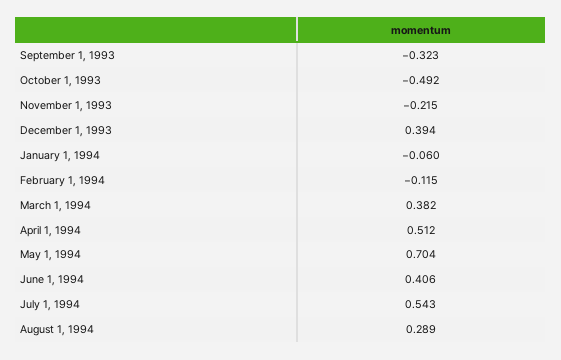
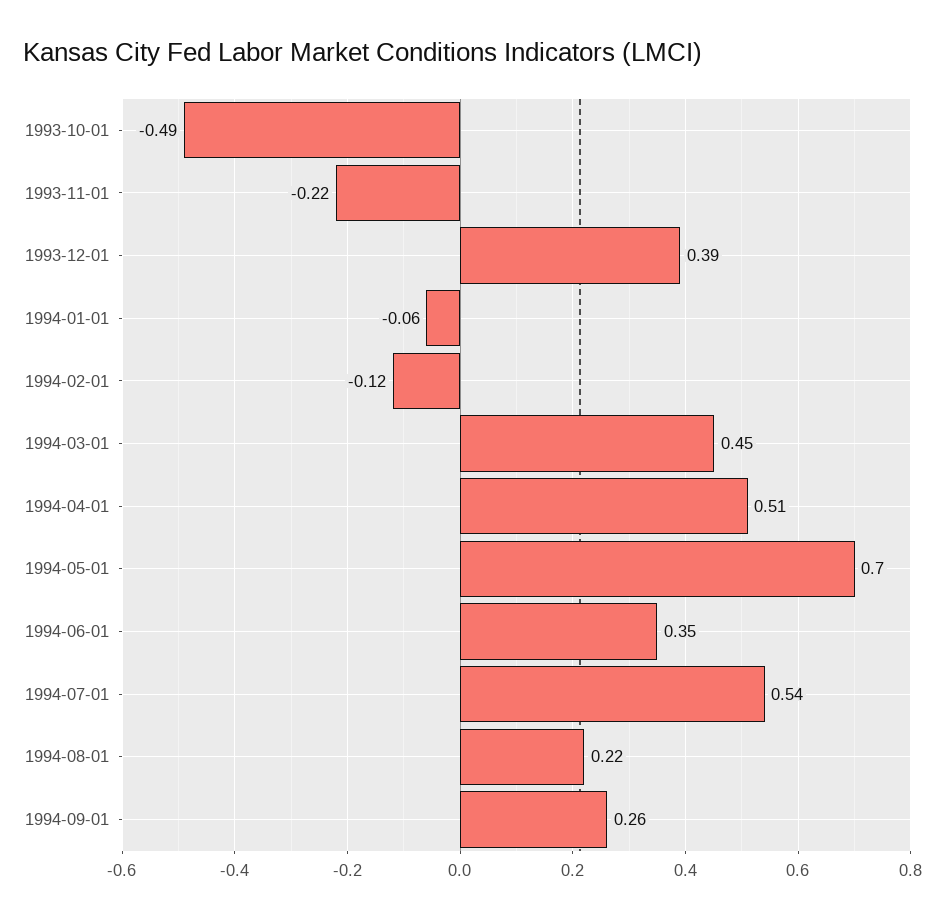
September 1, 1993: -0.323 -> none
March 1, 1994: 0.382 -> 0.45
June 1, 1994: 0.406 -> 0.35
August 1, 1994: 0.289 -> 0.22
1994-09-01: none -> 0.26

